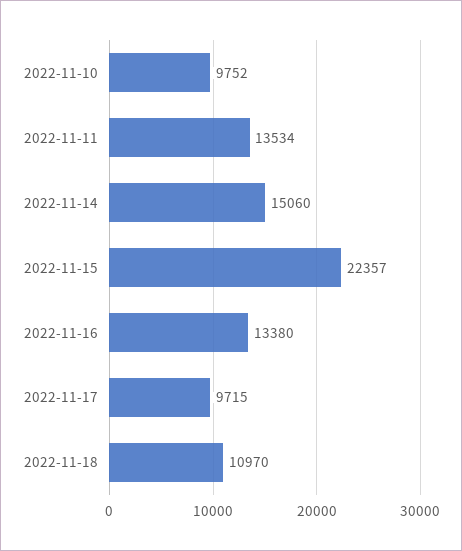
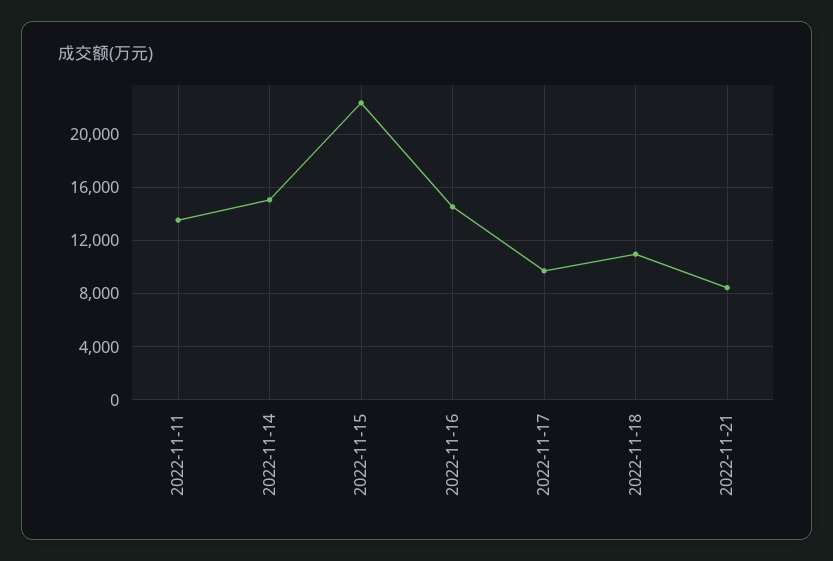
2022-11-10: 9752 -> none
2022-11-16: 13380 -> 14500
2022-11-21: none -> 8500

